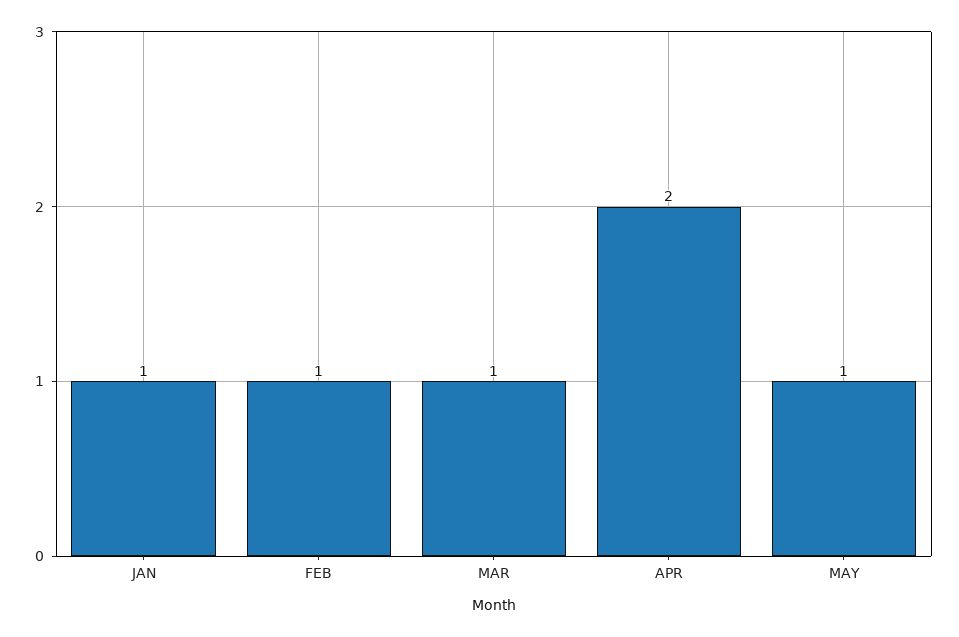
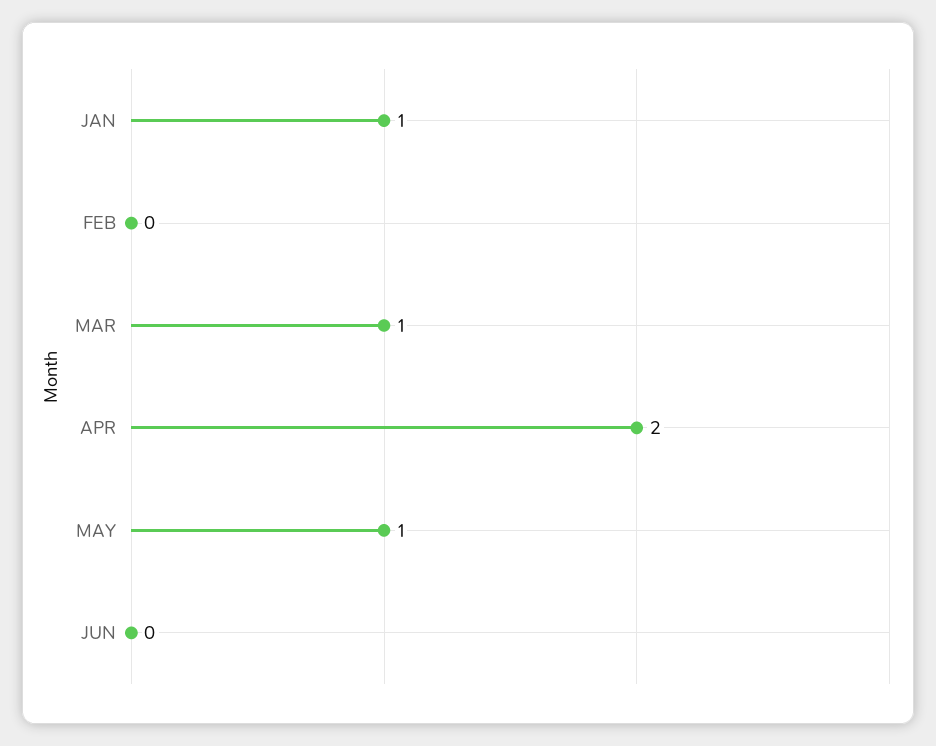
FEB: 1 -> 0
JUN: none -> 0

